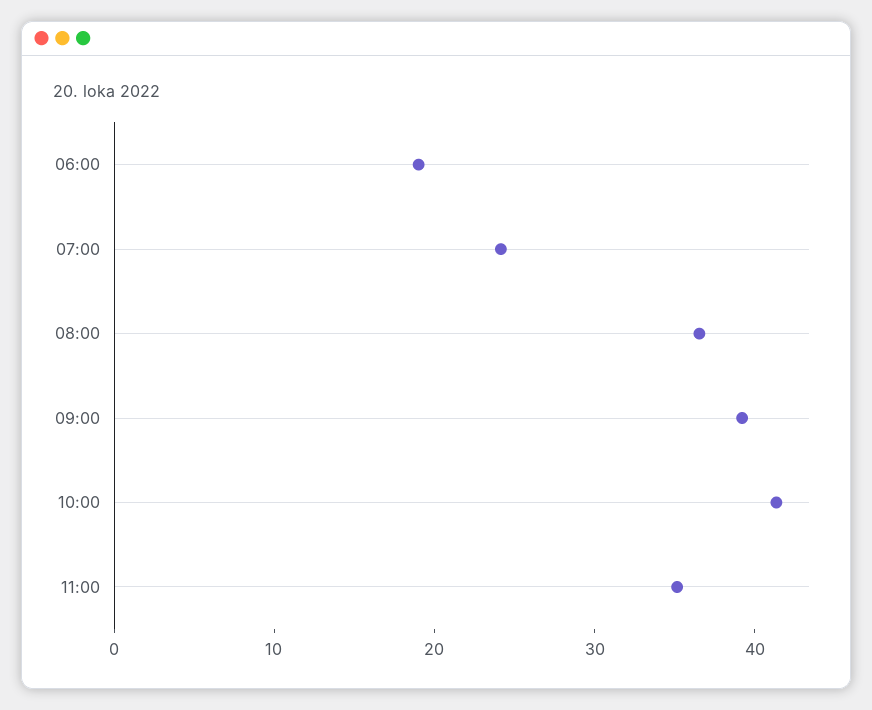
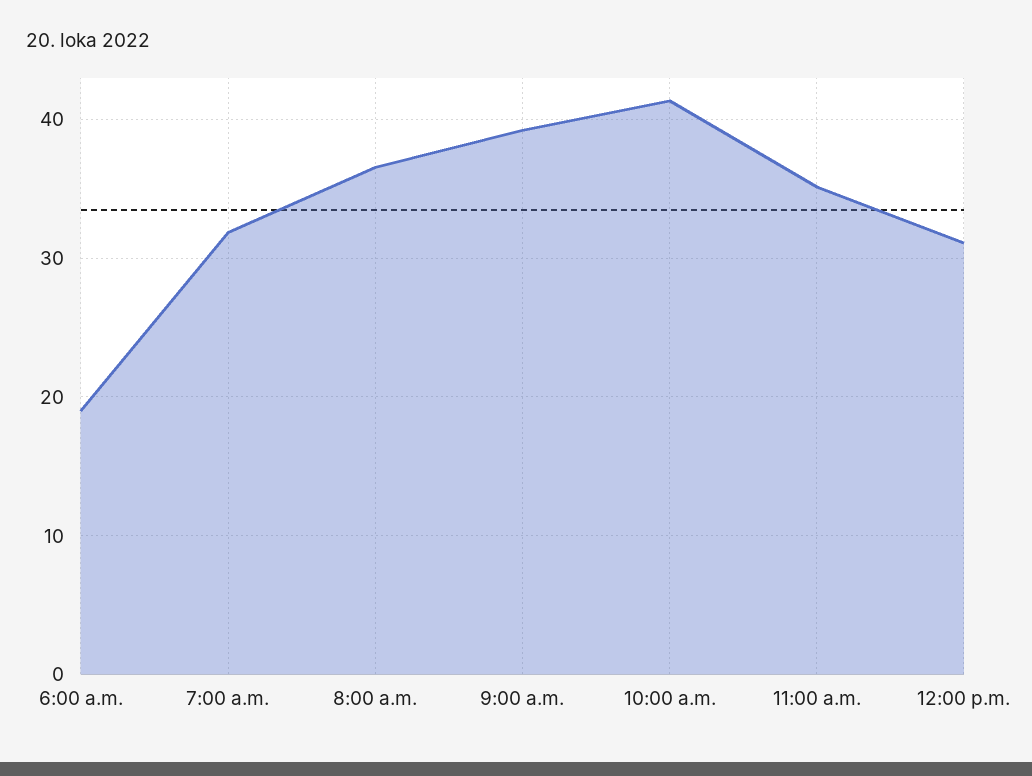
07:00: 24 -> 32
12:00 p.m.: none -> 31

